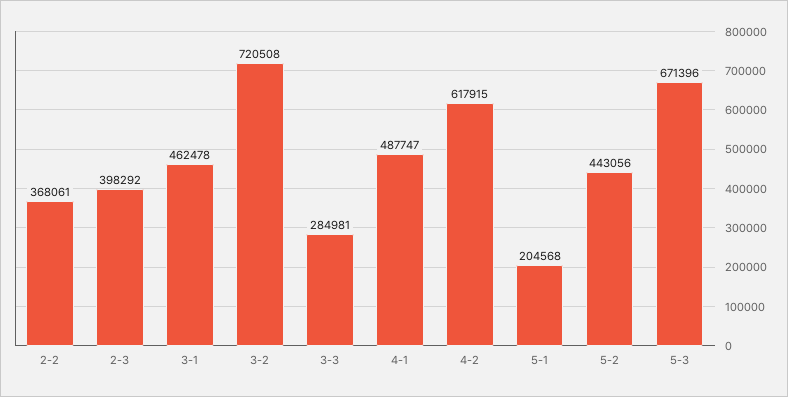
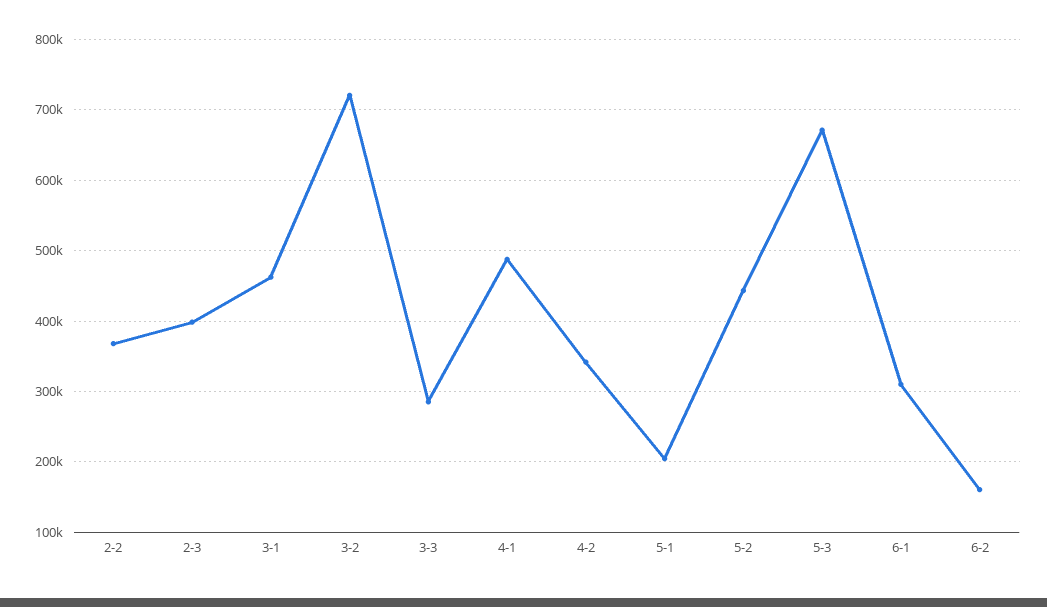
4-2: 617915 -> 340000
6-1: none -> 310000
6-2: none -> 160000

